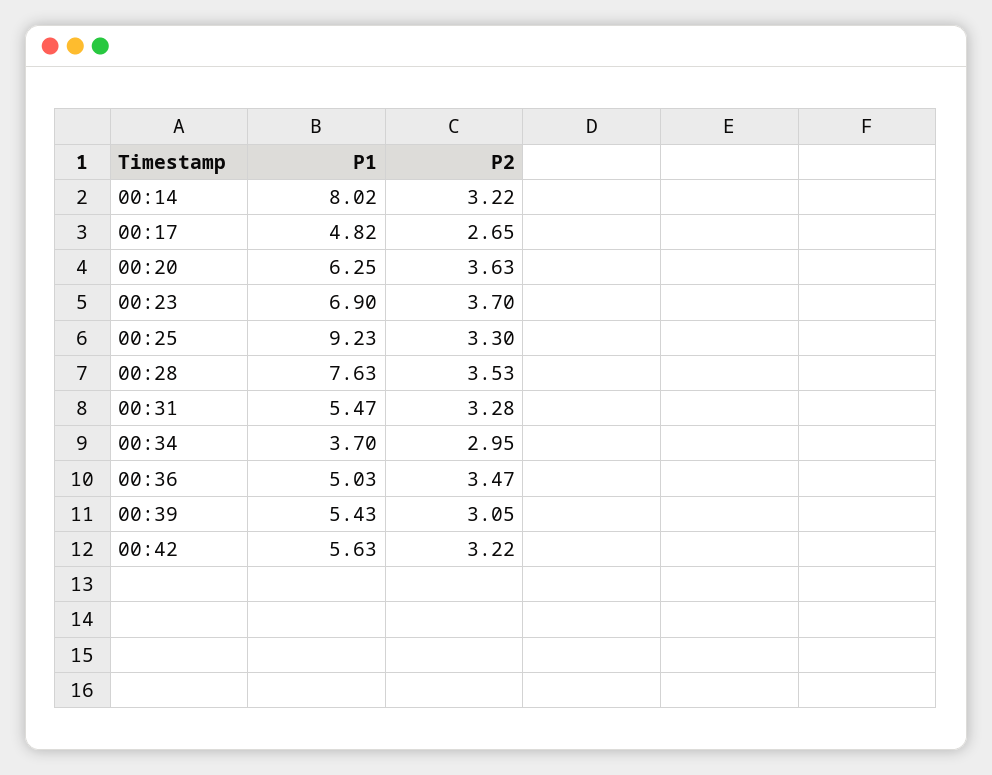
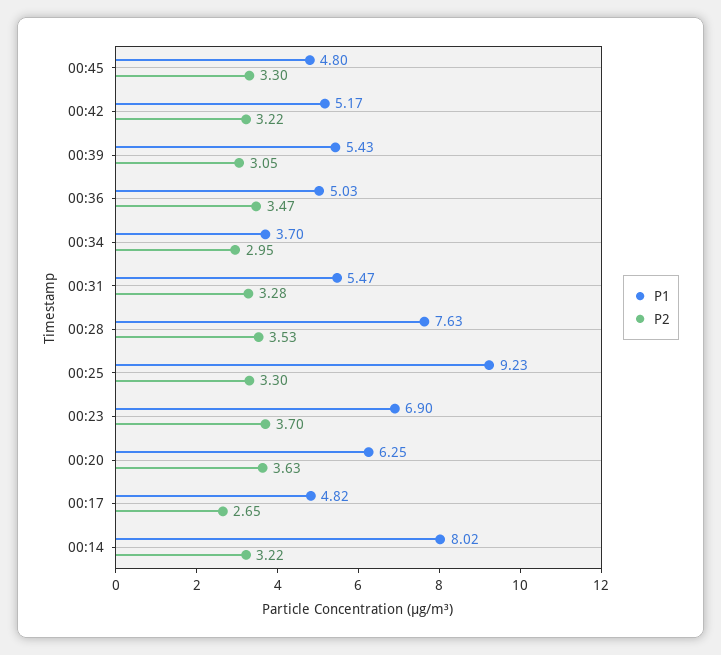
P1, 00:42: 5.63 -> 5.17
P1, 00:45: none -> 4.8
P2, 00:45: none -> 3.3

